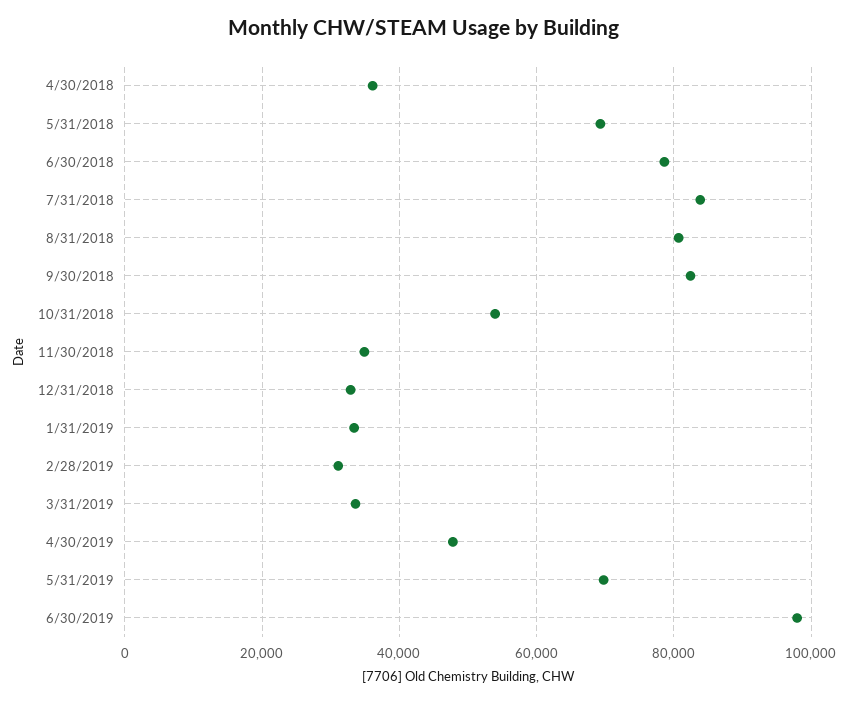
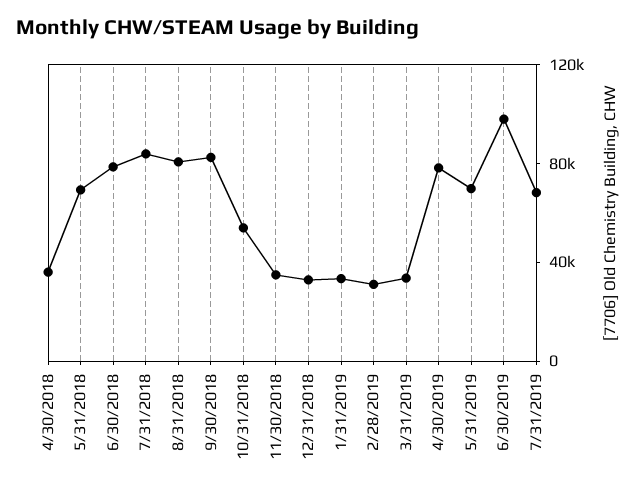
4/30/2019: 48000 -> 80000
7/31/2019: none -> 70000

